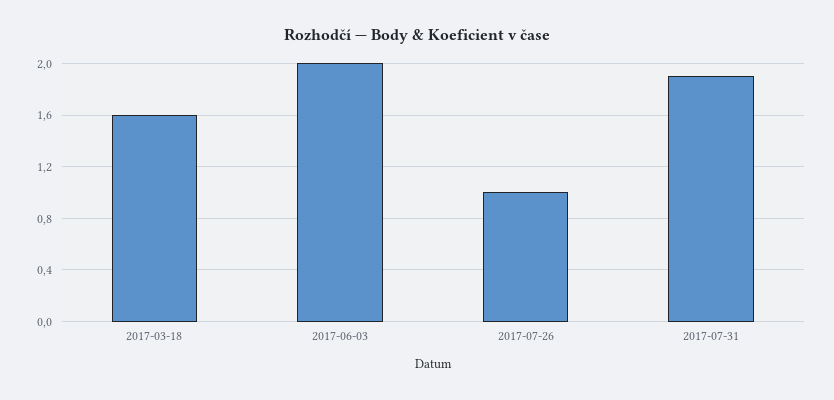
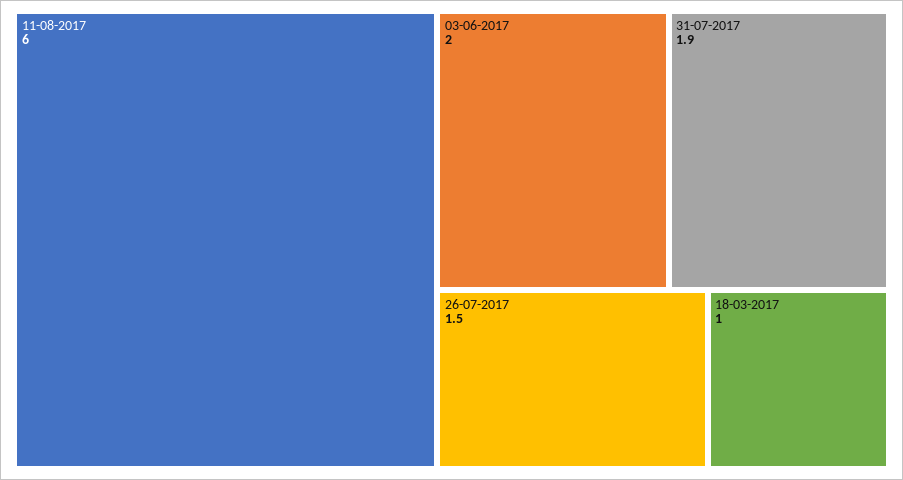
2017-03-18: 1.6 -> 1
2017-07-26: 1 -> 1.5
11-08-2017: none -> 6

